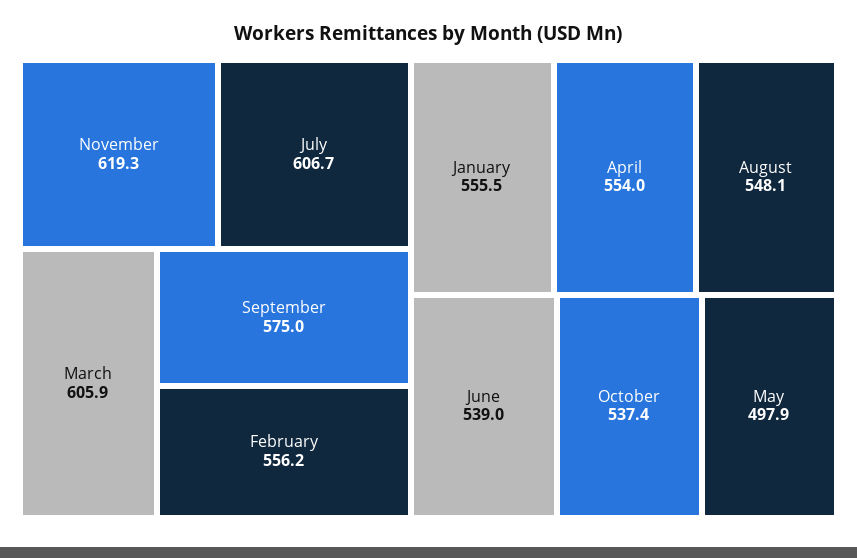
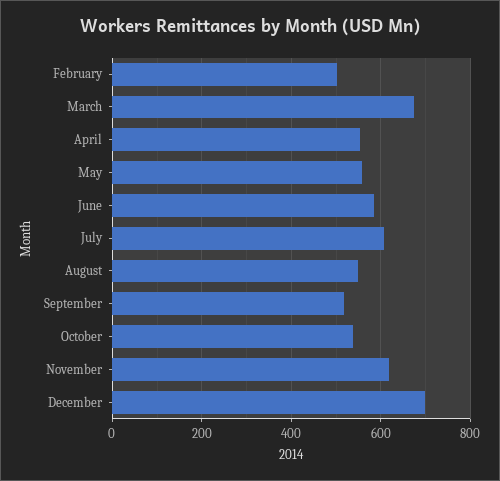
March: 605.9 -> 680
September: 575 -> 520
February: 556.2 -> 500
January: 555.5 -> none
June: 539 -> 580
May: 497.9 -> 560
December: none -> 700

